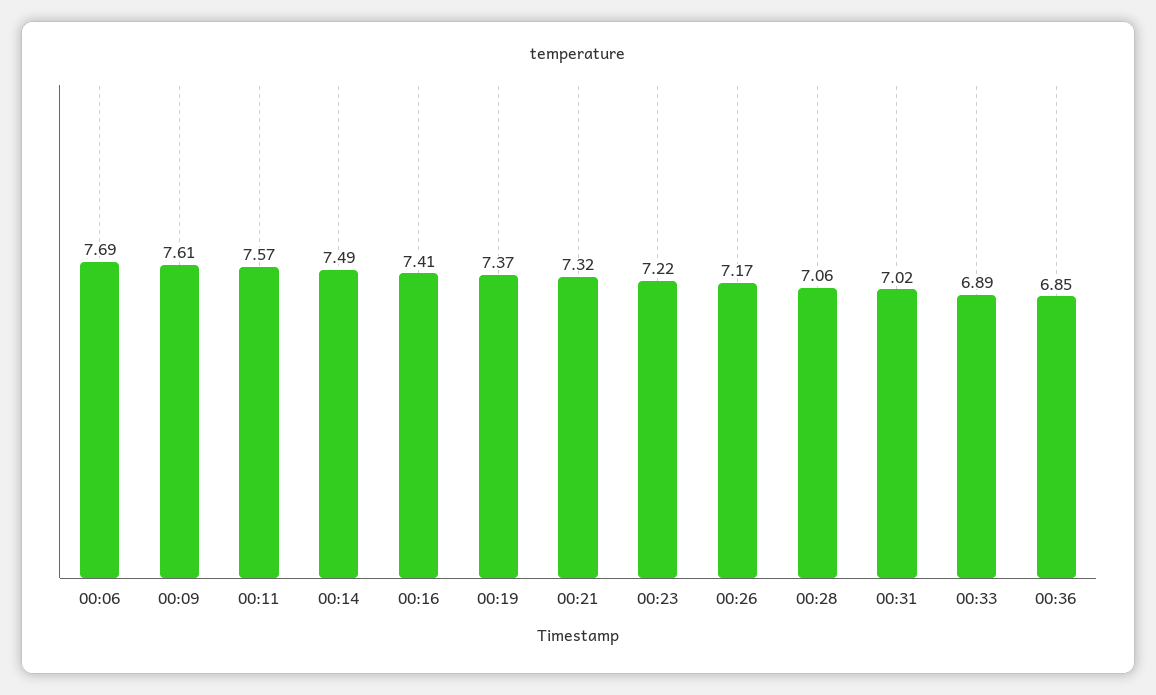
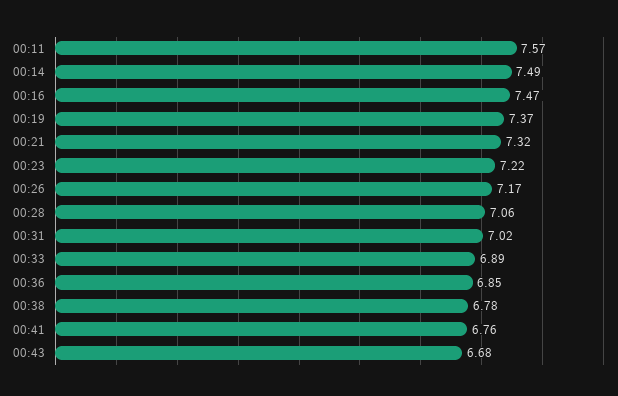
00:06: 7.69 -> none
00:09: 7.61 -> none
00:16: 7.41 -> 7.47
00:38: none -> 6.78
00:41: none -> 6.76
00:43: none -> 6.68

